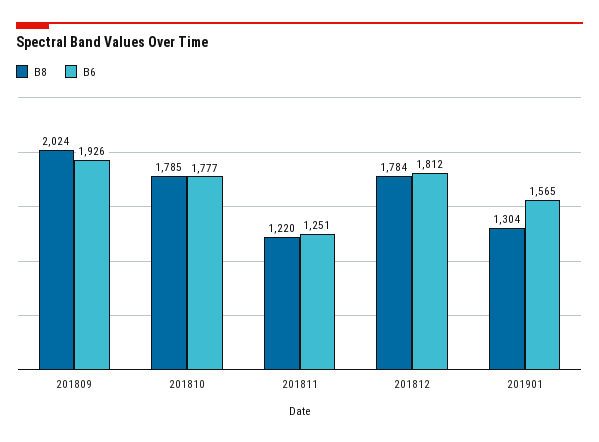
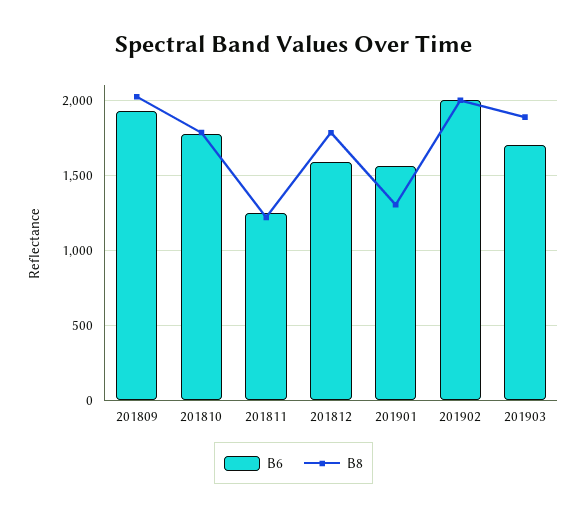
B6, 201812: 1812 -> 1600
B6, 201902: none -> 2000
B8, 201902: none -> 2000
B6, 201903: none -> 1700
B8, 201903: none -> 1900

